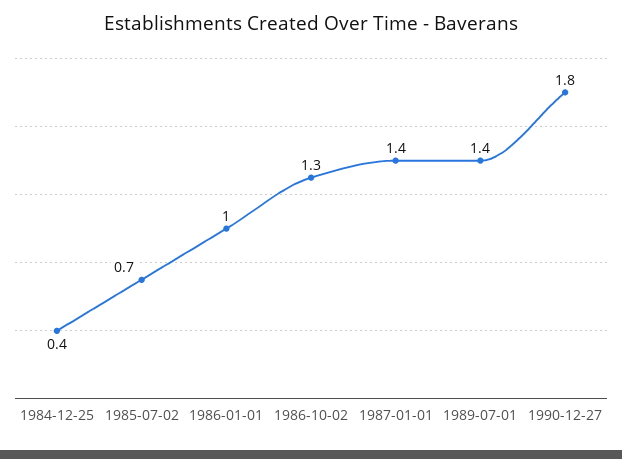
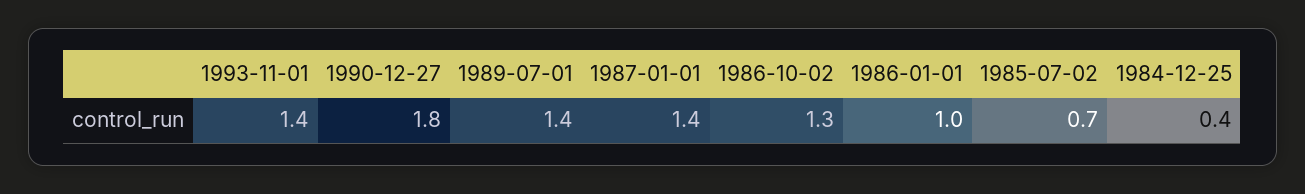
1993-11-01: none -> 1.4

